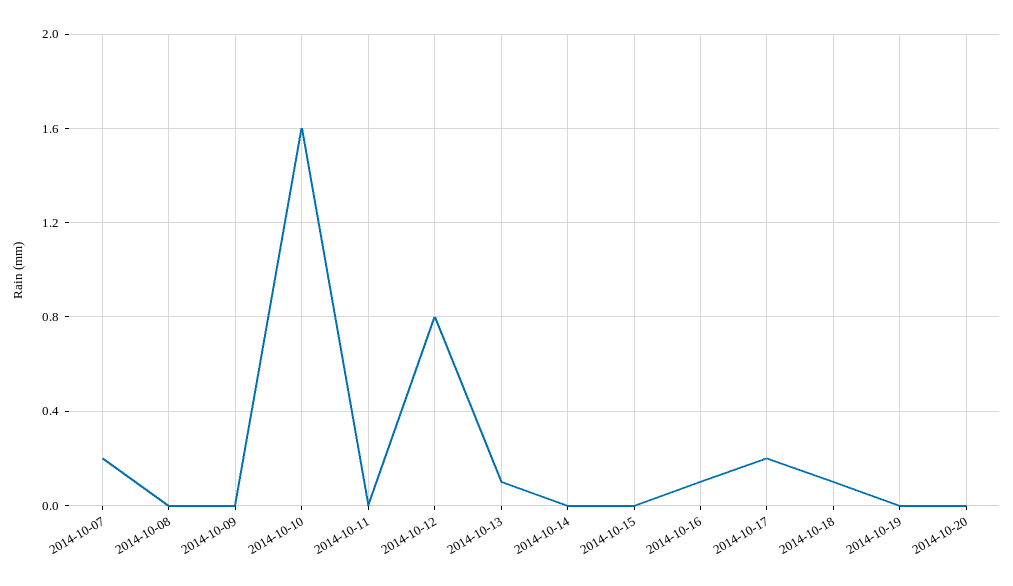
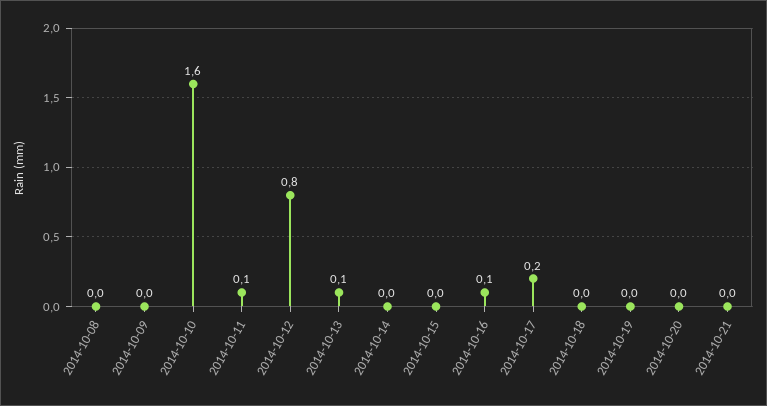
2014-10-07: 0.2 -> none
2014-10-11: 0 -> 0.1
2014-10-18: 0.1 -> 0
2014-10-21: none -> 0

